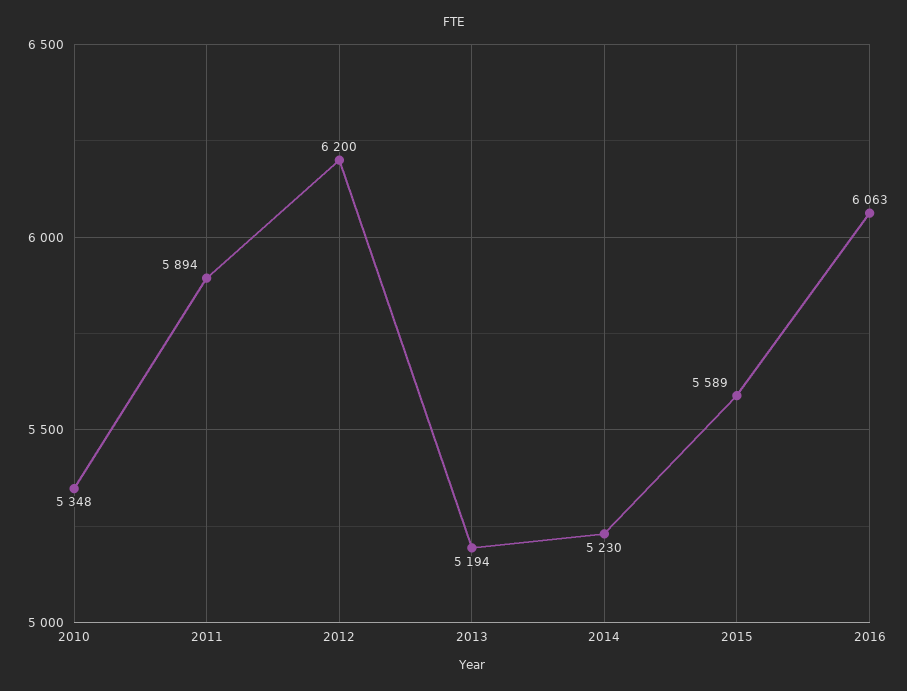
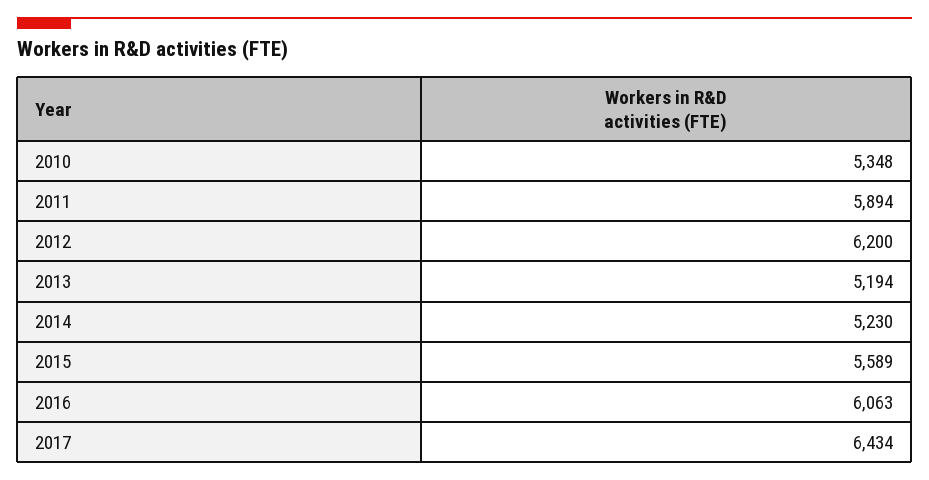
2017: none -> 6434

